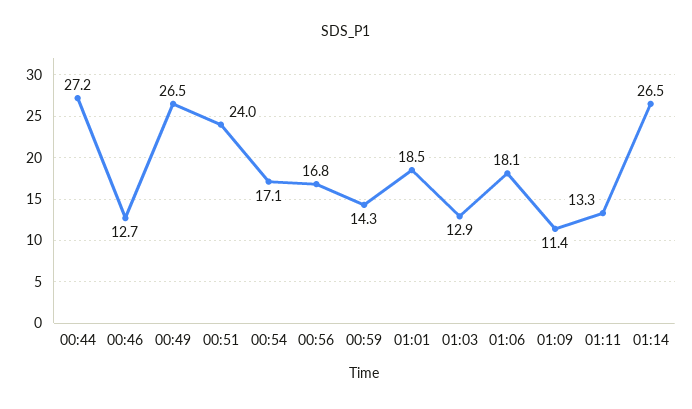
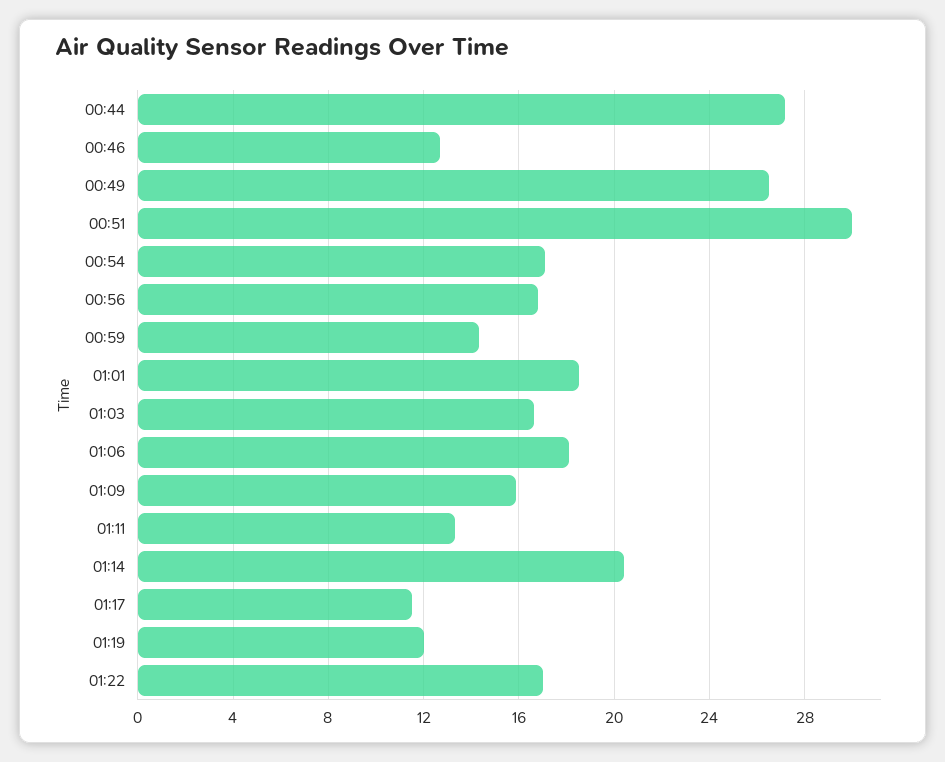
00:51: 24 -> 30
01:03: 12.9 -> 16.5
01:09: 11.4 -> 16
01:14: 26.5 -> 20.5
01:17: none -> 11.5
01:19: none -> 12
01:22: none -> 17

